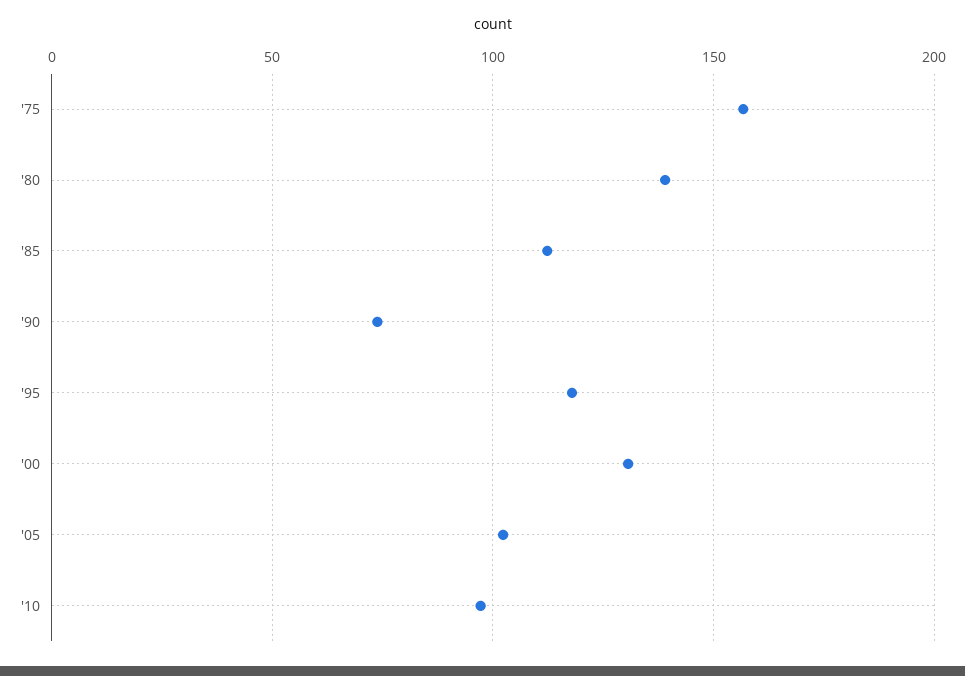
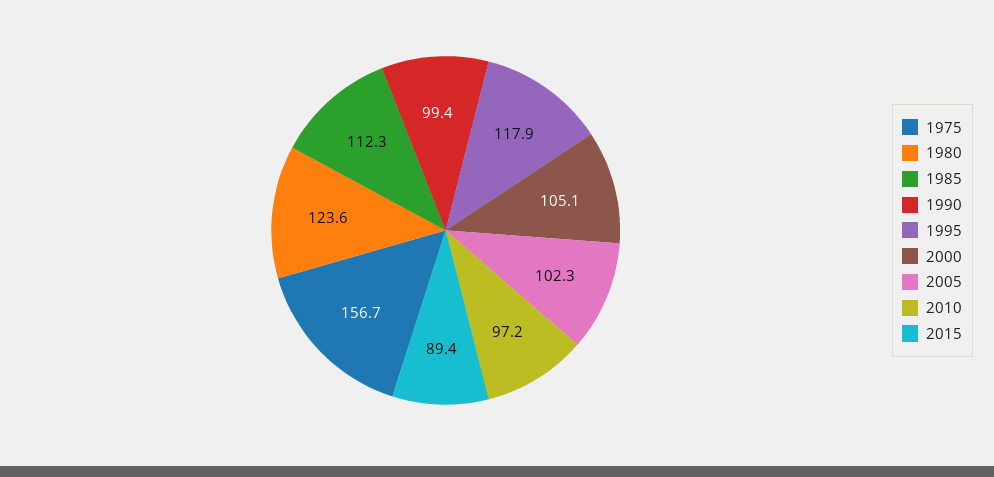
'80: 140 -> 123.6
'90: 75 -> 99.4
'00: 130 -> 105.1
2015: none -> 89.4

